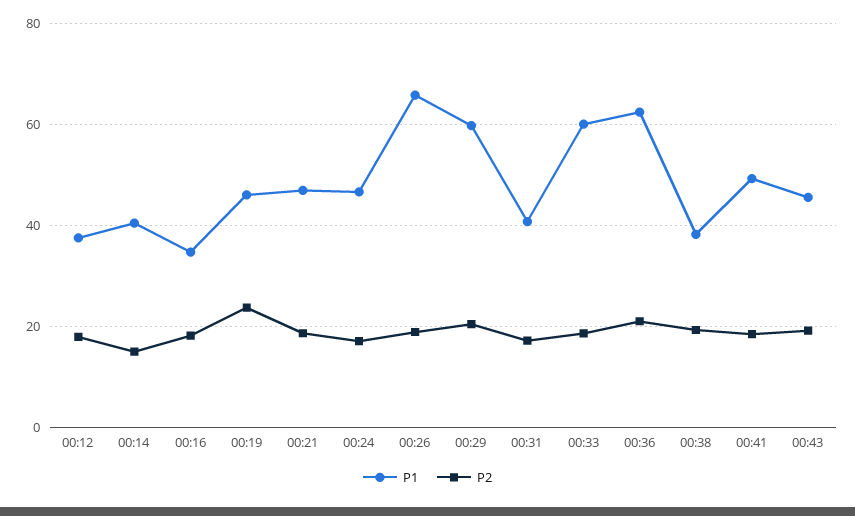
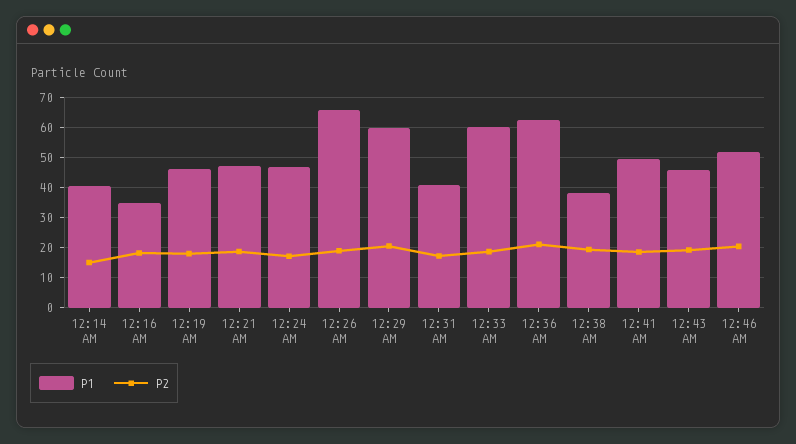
P1, 00:12: 38 -> none
P2, 00:12: 18 -> none
P2, 00:19: 24 -> 18
P1, 12:46 AM: none -> 52
P2, 12:46 AM: none -> 20

